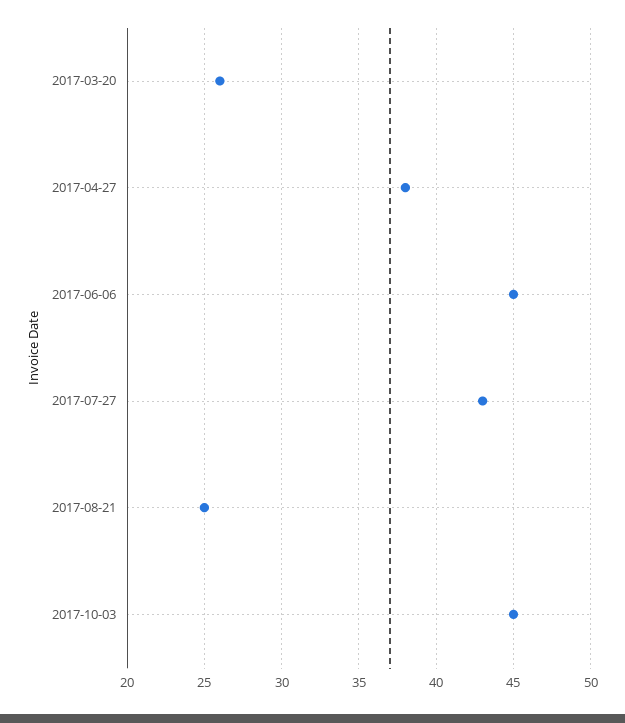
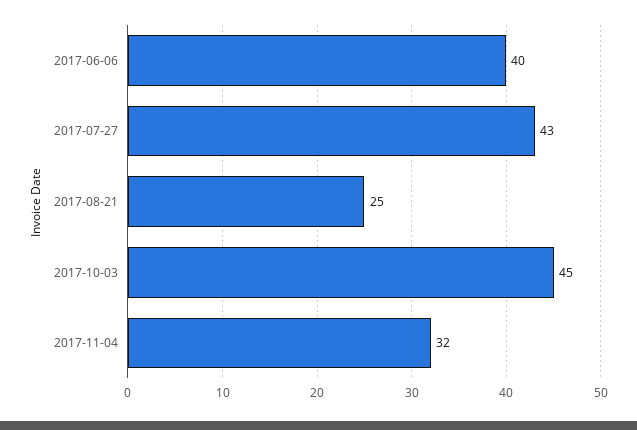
2017-03-20: 26 -> none
2017-04-27: 38 -> none
2017-06-06: 45 -> 40
2017-11-04: none -> 32

